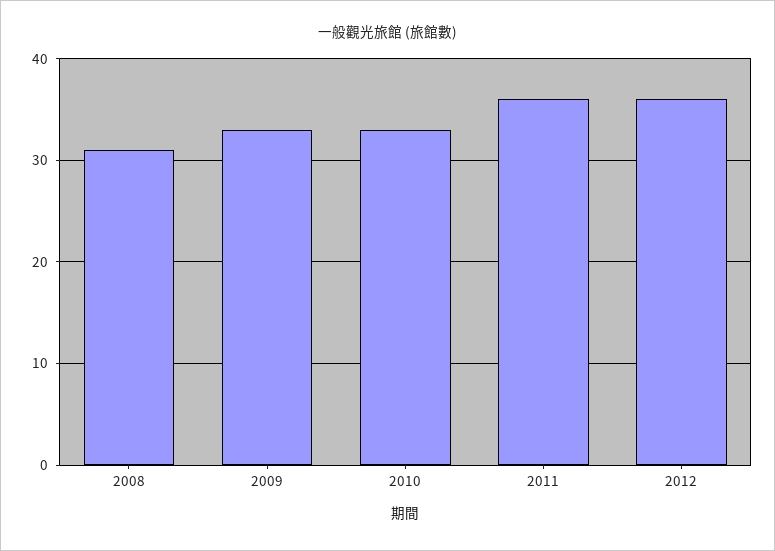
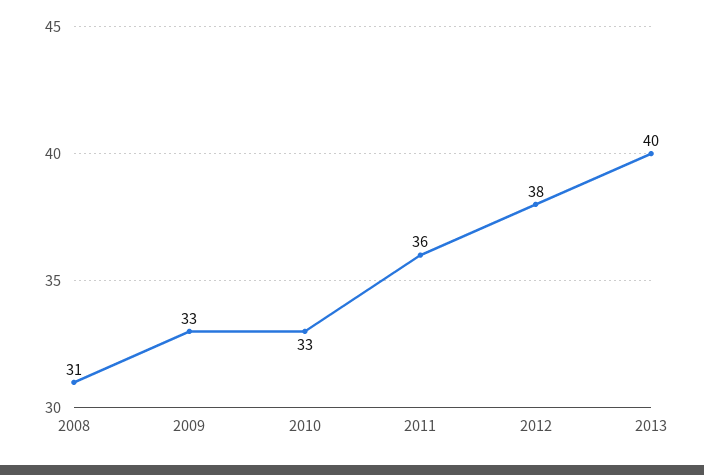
2012: 36 -> 38
2013: none -> 40

